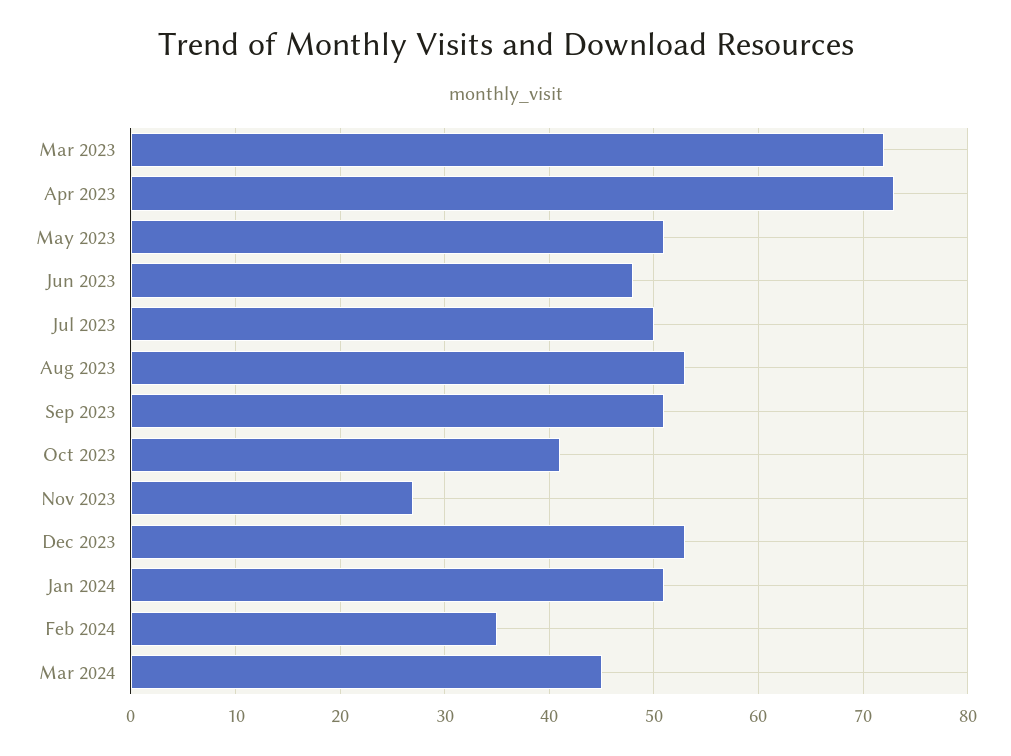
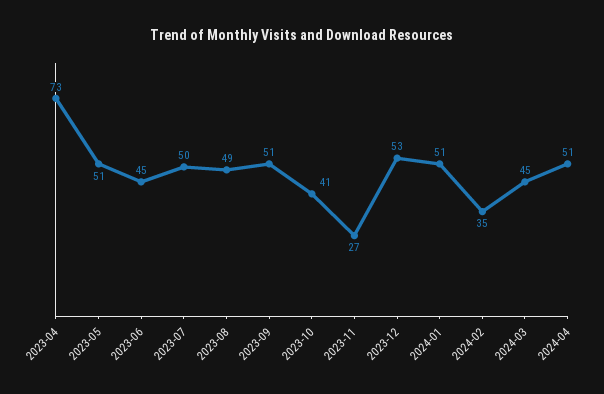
Mar 2023: 72 -> none
Jun 2023: 48 -> 45
Aug 2023: 53 -> 49
2024-04: none -> 51

